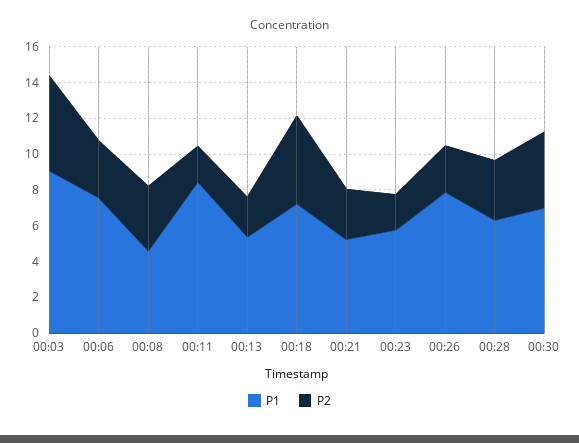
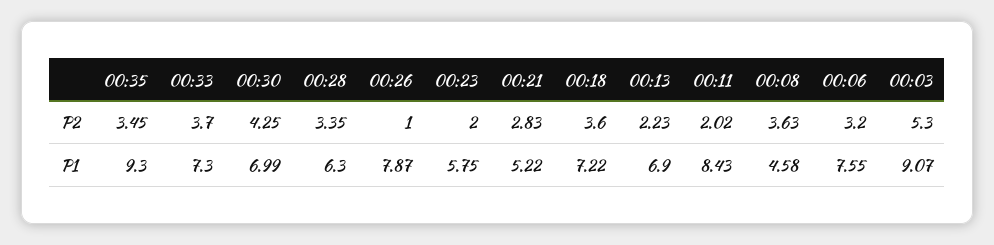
P1, 00:13: 5.5 -> 6.9
P2, 00:18: 5 -> 3.6
P2, 00:26: 2.5 -> 1
P2, 00:35: none -> 3.45
P2, 00:33: none -> 3.7
P1, 00:35: none -> 9.3
P1, 00:33: none -> 7.3

